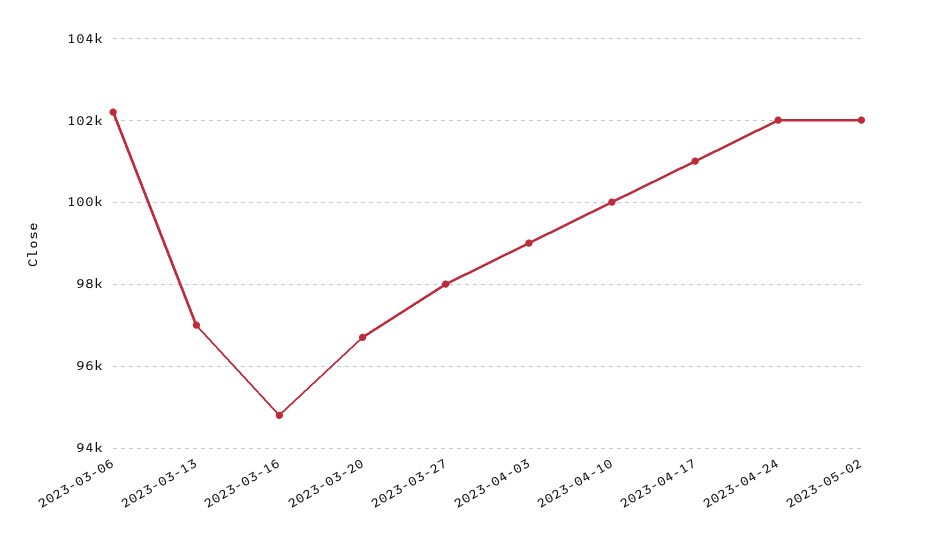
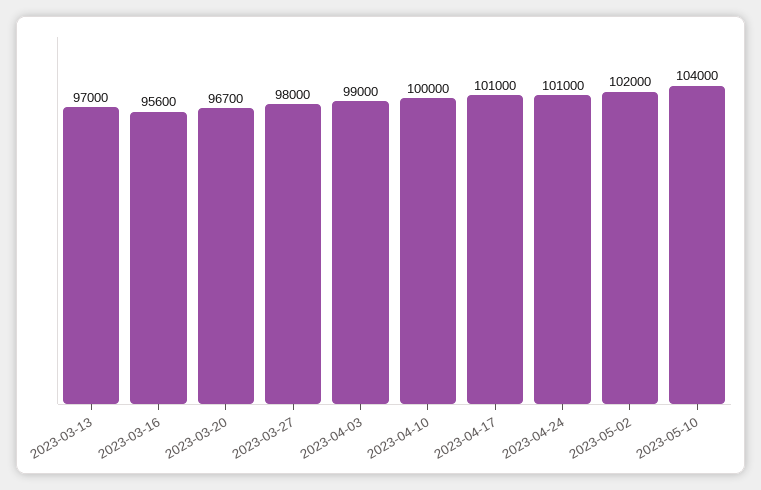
2023-03-06: 102200 -> none
2023-03-16: 94800 -> 95600
2023-04-24: 102000 -> 101000
2023-05-10: none -> 104000

